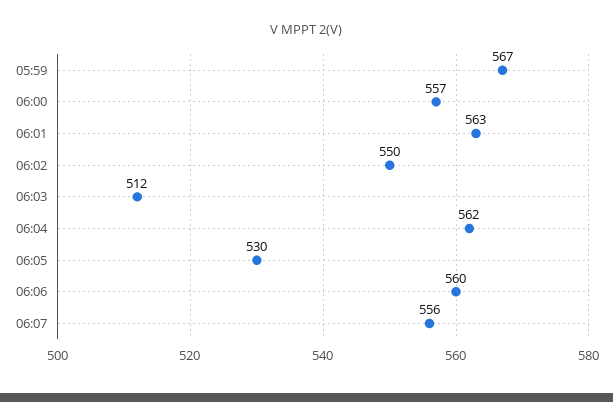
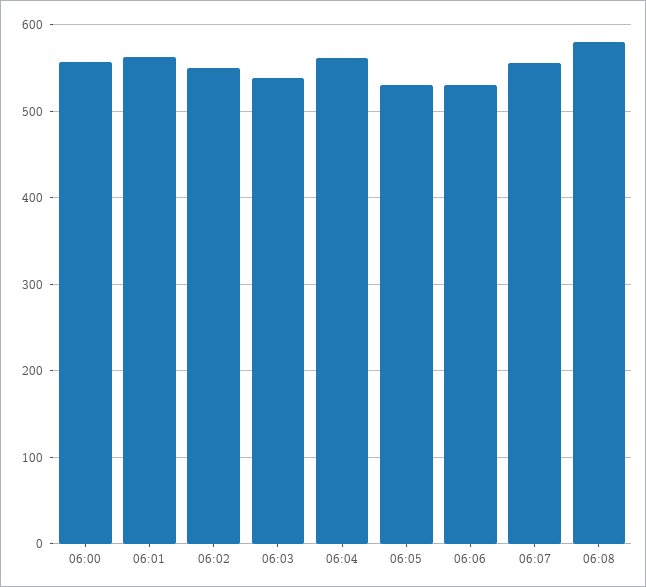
05:59: 567 -> none
06:03: 512 -> 540
06:06: 560 -> 530
06:08: none -> 580

